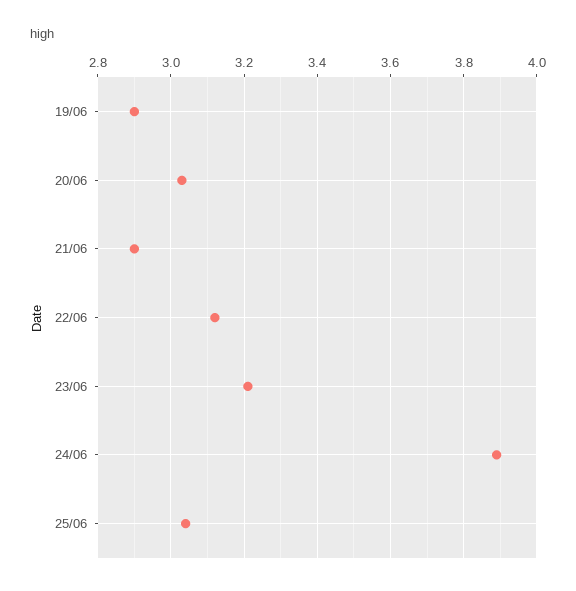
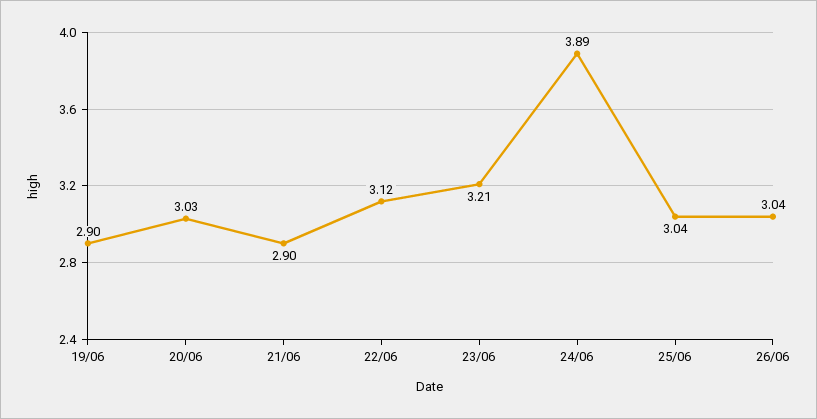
26/06: none -> 3.04

